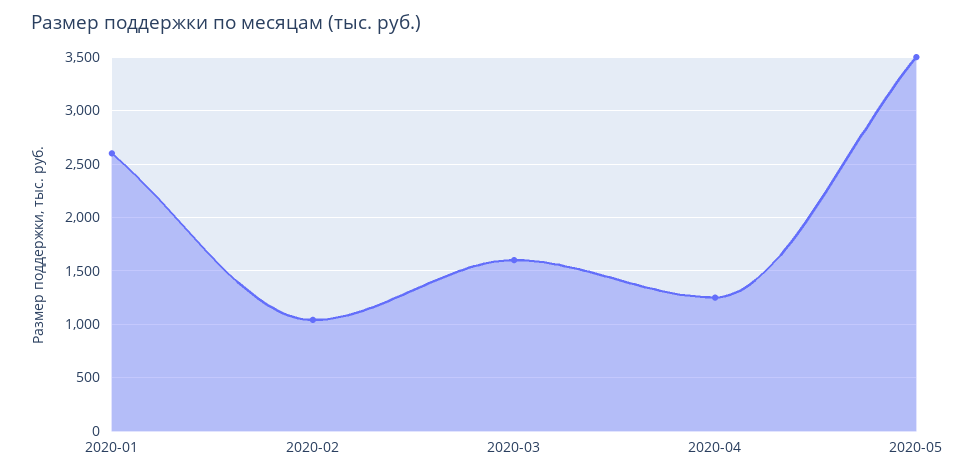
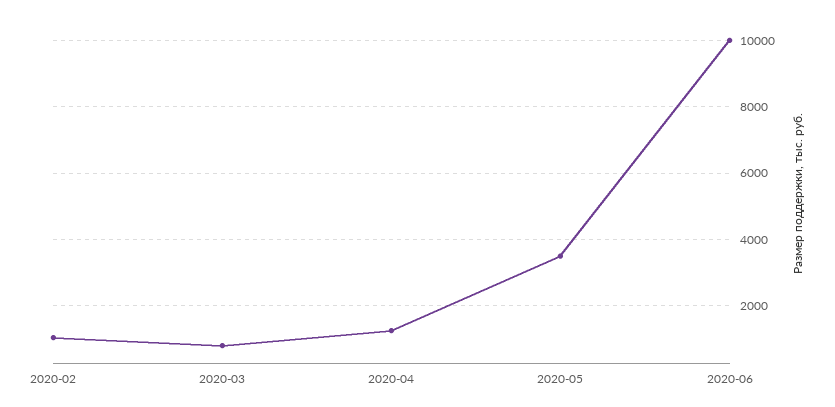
2020-01: 2600 -> none
2020-03: 1600 -> 800
2020-06: none -> 10000

